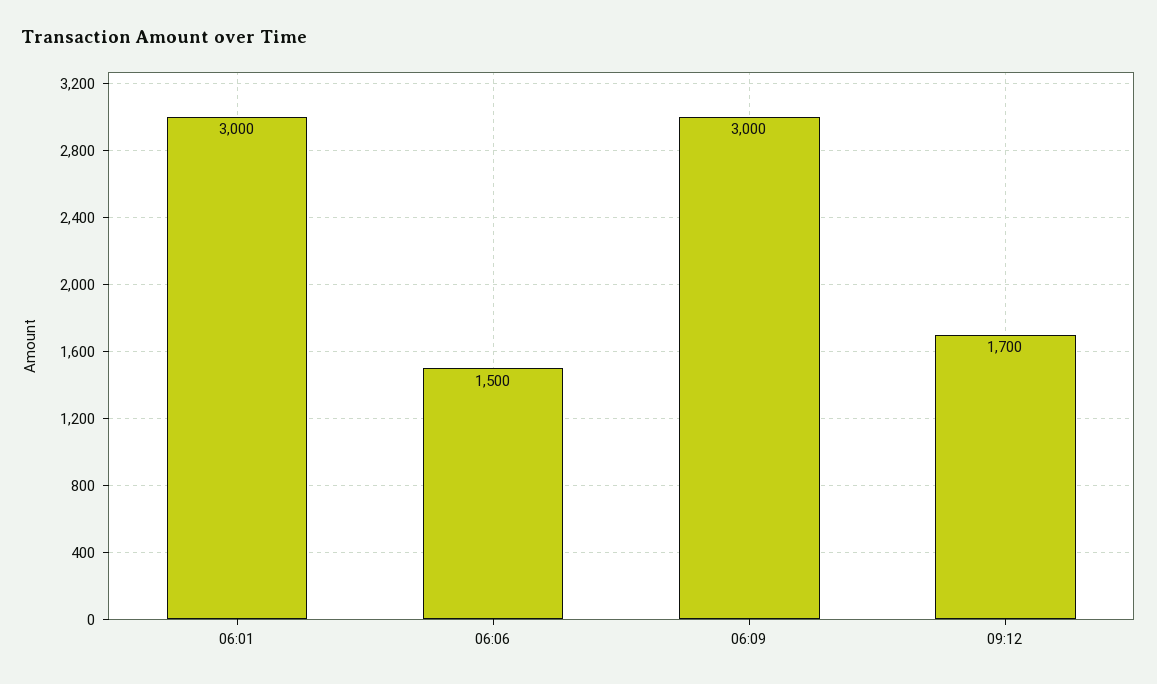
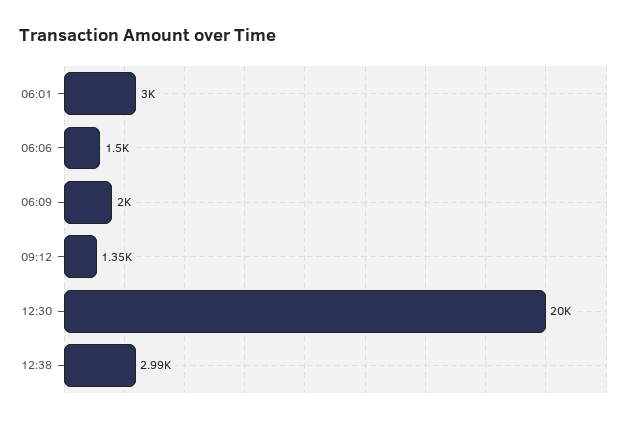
06:09: 3000 -> 2000
09:12: 1700 -> 1350
12:30: none -> 20000
12:38: none -> 2990

